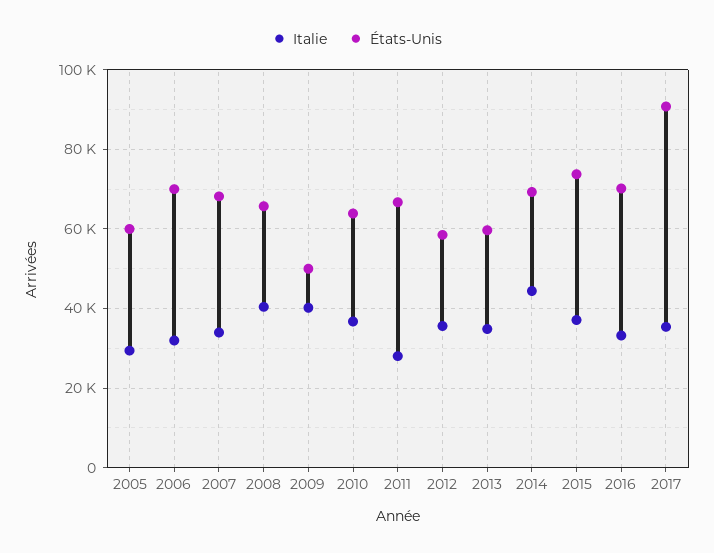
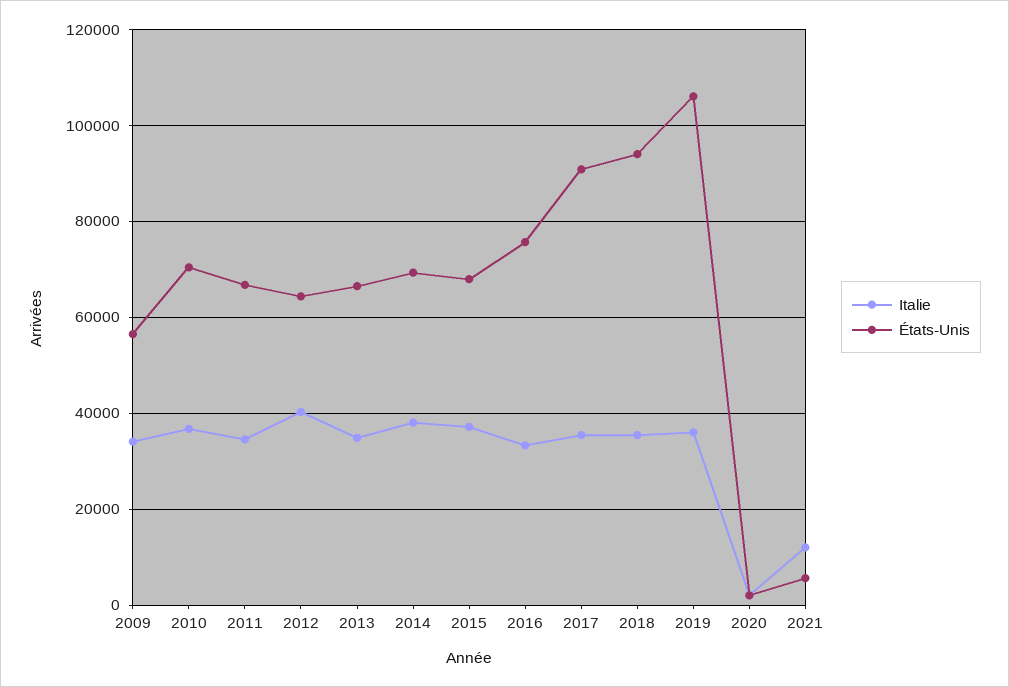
Italie, 2005: 30000 -> none
États-Unis, 2005: 60000 -> none
Italie, 2006: 32000 -> none
États-Unis, 2006: 70000 -> none
Italie, 2007: 34000 -> none
États-Unis, 2007: 68000 -> none
Italie, 2008: 40000 -> none
États-Unis, 2008: 66000 -> none
Italie, 2009: 40000 -> 34000
États-Unis, 2009: 50000 -> 56000
États-Unis, 2010: 64000 -> 70000
Italie, 2011: 28000 -> 34000
Italie, 2012: 36000 -> 40000
États-Unis, 2012: 58000 -> 64000
États-Unis, 2013: 60000 -> 66000
Italie, 2014: 44000 -> 38000
États-Unis, 2015: 74000 -> 68000
États-Unis, 2016: 70000 -> 76000
Italie, 2018: none -> 36000
États-Unis, 2018: none -> 94000
Italie, 2019: none -> 36000
États-Unis, 2019: none -> 106000
Italie, 2020: none -> 2000
États-Unis, 2020: none -> 2000
Italie, 2021: none -> 12000
États-Unis, 2021: none -> 6000

